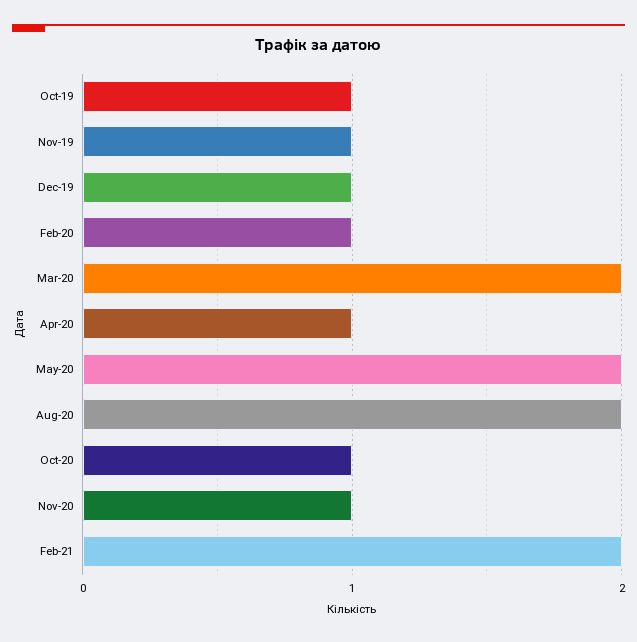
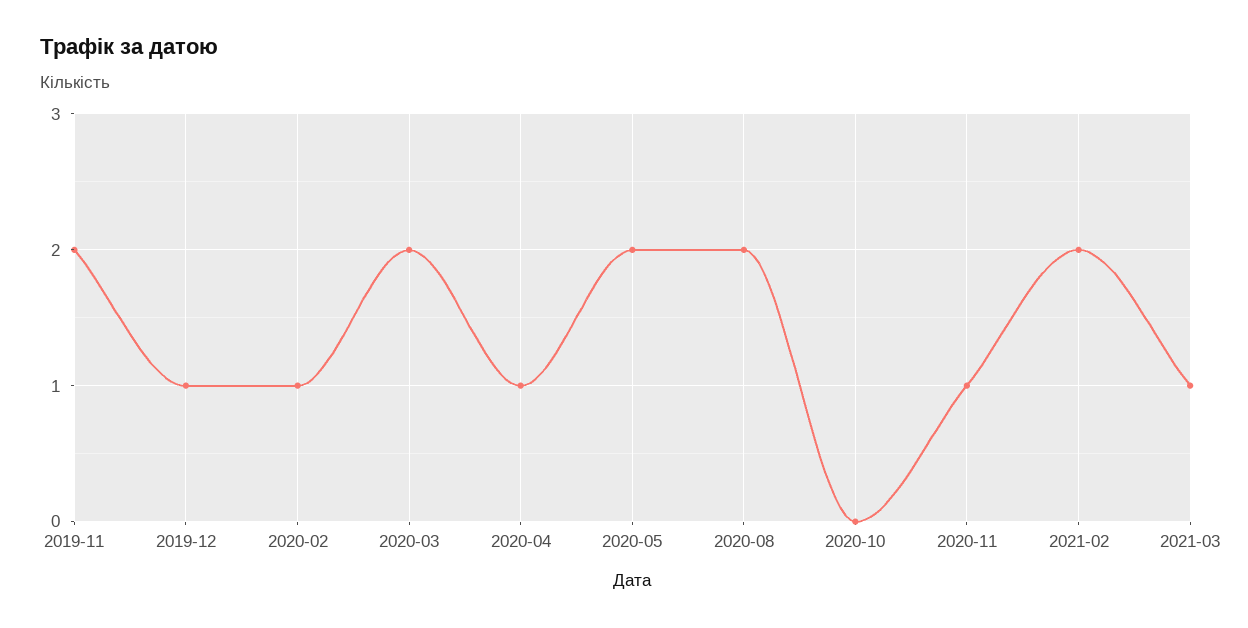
Oct-19: 1 -> none
Nov-19: 1 -> 2
Oct-20: 1 -> 0
2021-03: none -> 1

